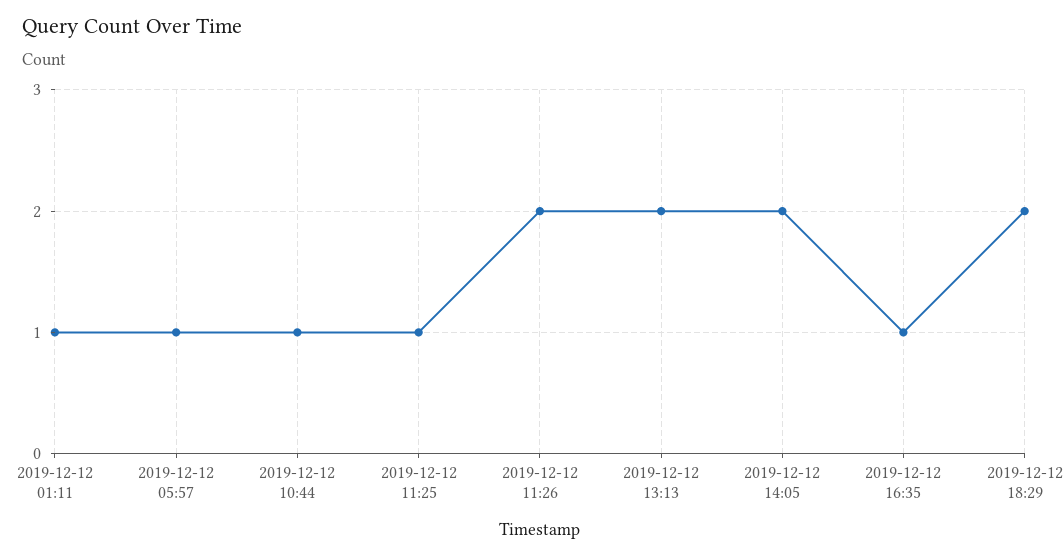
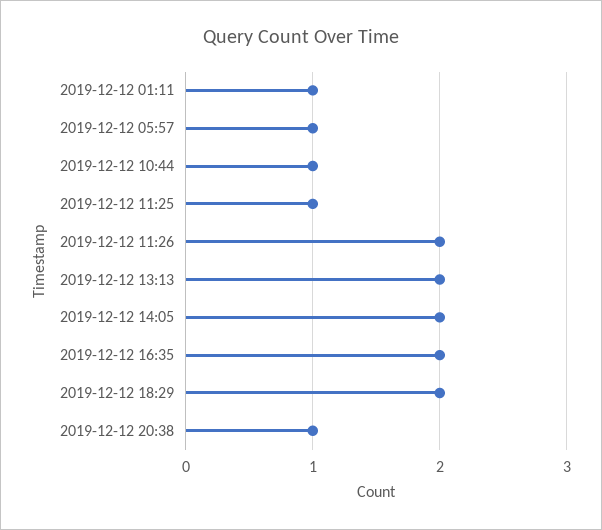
2019-12-12 16:35: 1 -> 2
2019-12-12 20:38: none -> 1

